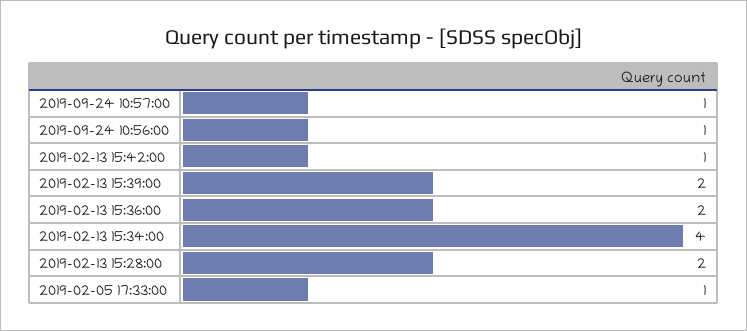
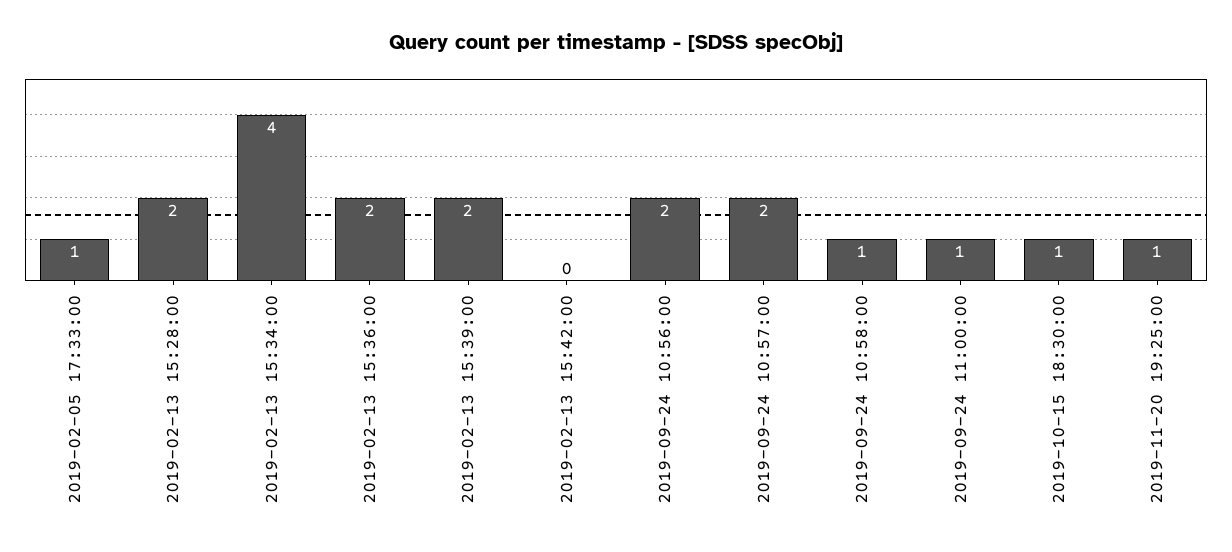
2019-09-24 10:57:00: 1 -> 2
2019-09-24 10:56:00: 1 -> 2
2019-02-13 15:42:00: 1 -> 0
2019-09-24 10:58:00: none -> 1
2019-09-24 11:00:00: none -> 1
2019-10-15 18:30:00: none -> 1
2019-11-20 19:25:00: none -> 1

